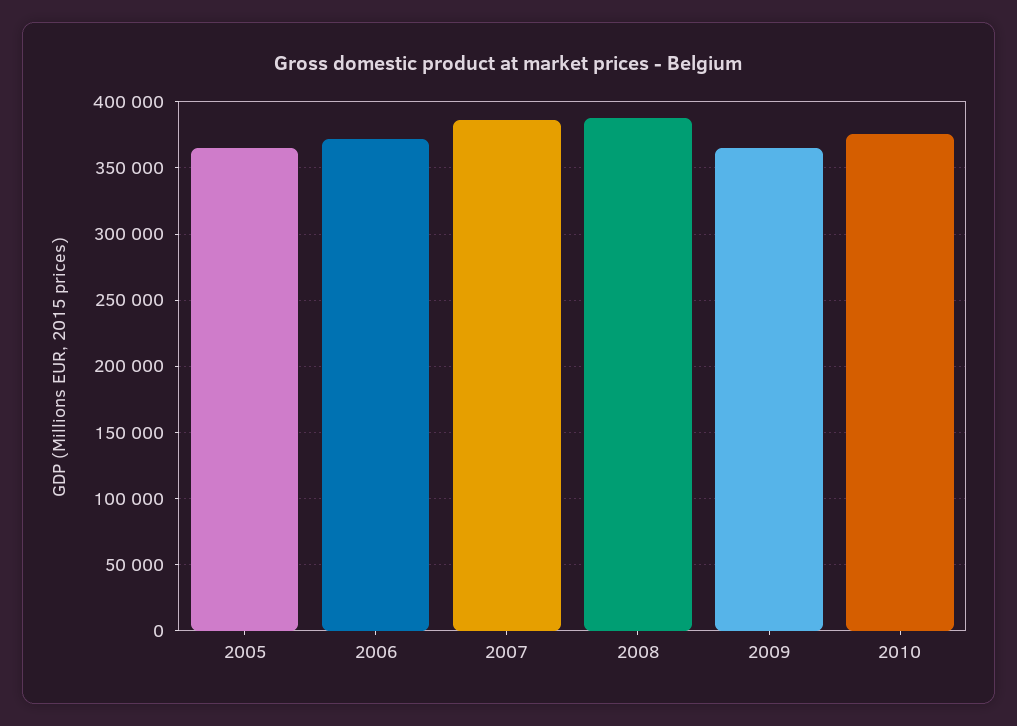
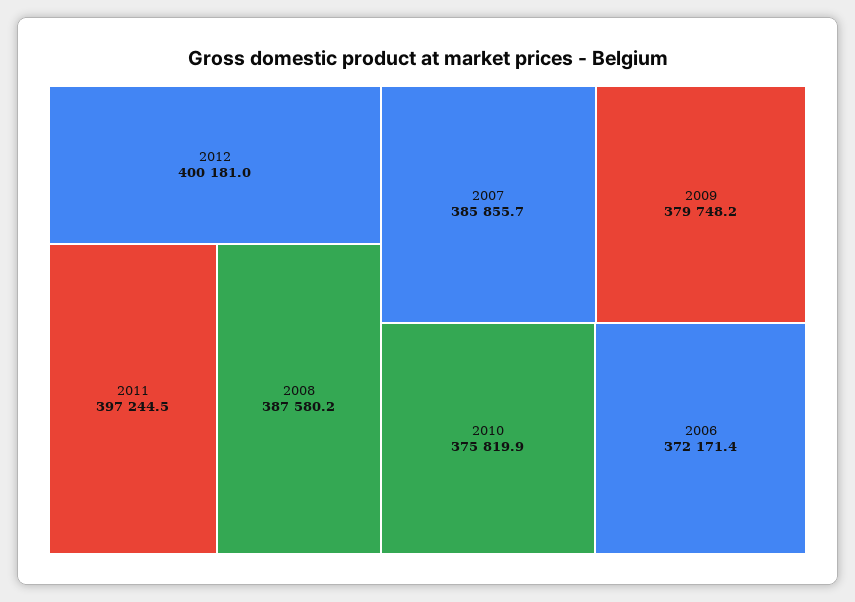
2005: 365000 -> none
2009: 365000 -> 379748.2
2012: none -> 400181
2011: none -> 397244.5

